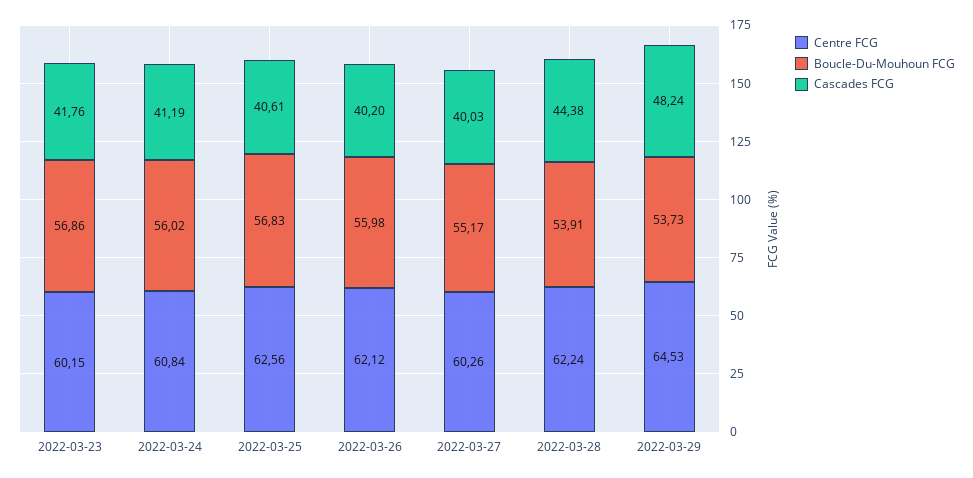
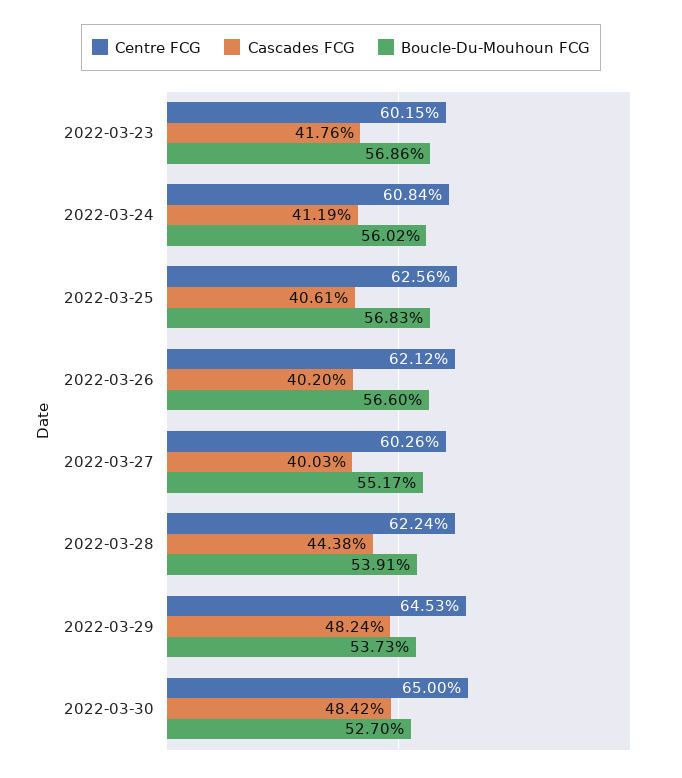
Boucle-Du-Mouhoun FCG, 2022-03-26: 55.98 -> 56.6
Centre FCG, 2022-03-30: none -> 65
Cascades FCG, 2022-03-30: none -> 48.42
Boucle-Du-Mouhoun FCG, 2022-03-30: none -> 52.7

